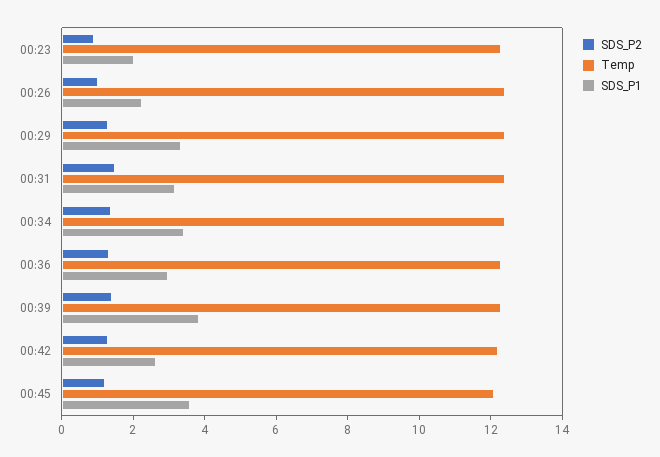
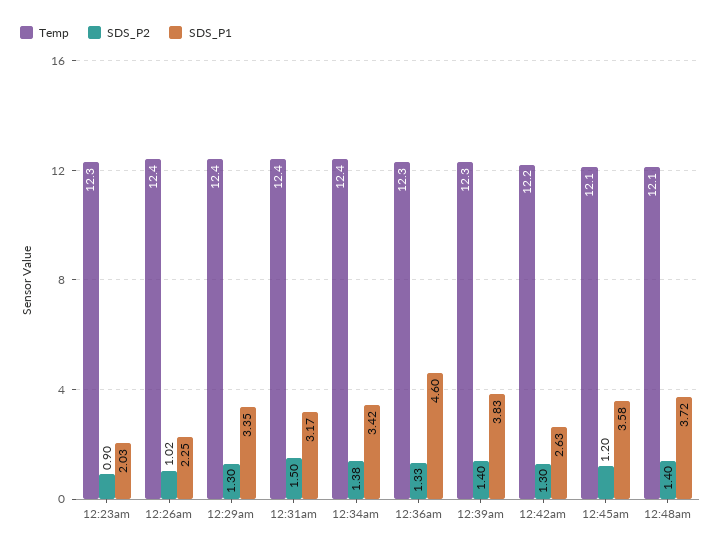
SDS_P1, 00:36: 3 -> 4.6
Temp, 12:48am: none -> 12.1
SDS_P2, 12:48am: none -> 1.4
SDS_P1, 12:48am: none -> 3.72

